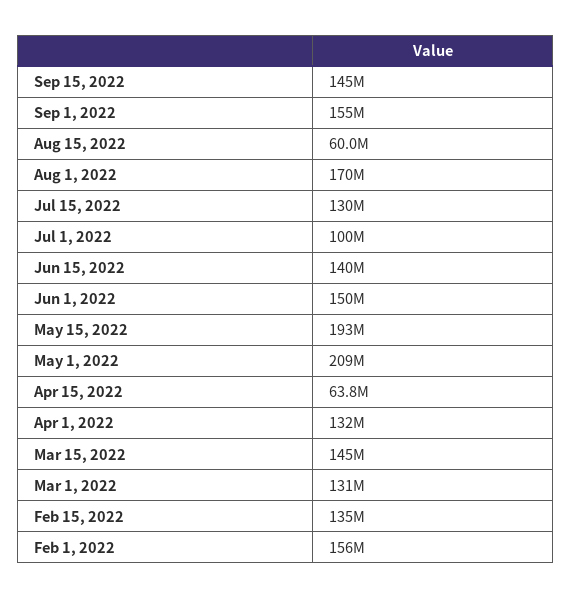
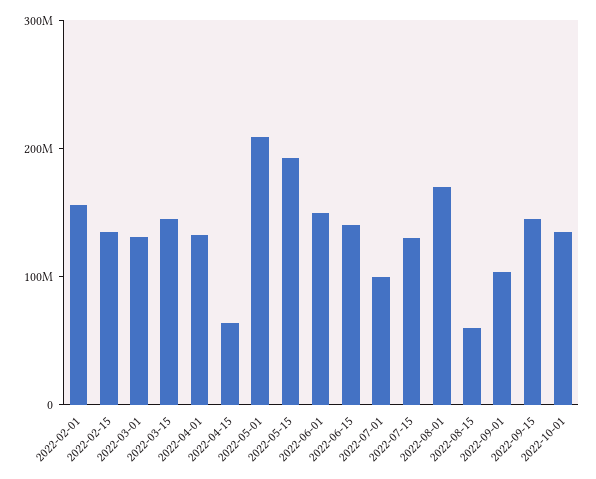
Sep 1, 2022: 155000000 -> 100000000
2022-10-01: none -> 140000000

